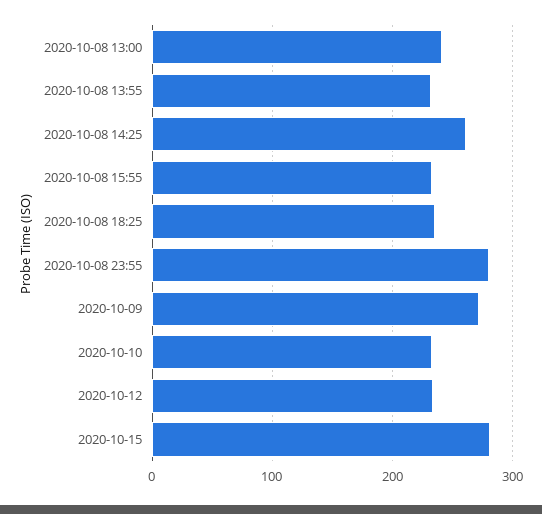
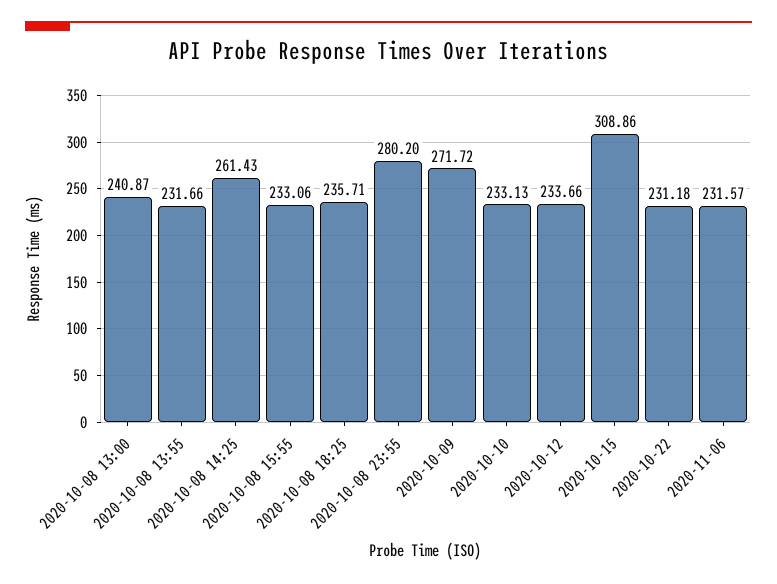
2020-10-15: 280 -> 308.86
2020-10-22: none -> 231.18
2020-11-06: none -> 231.57

